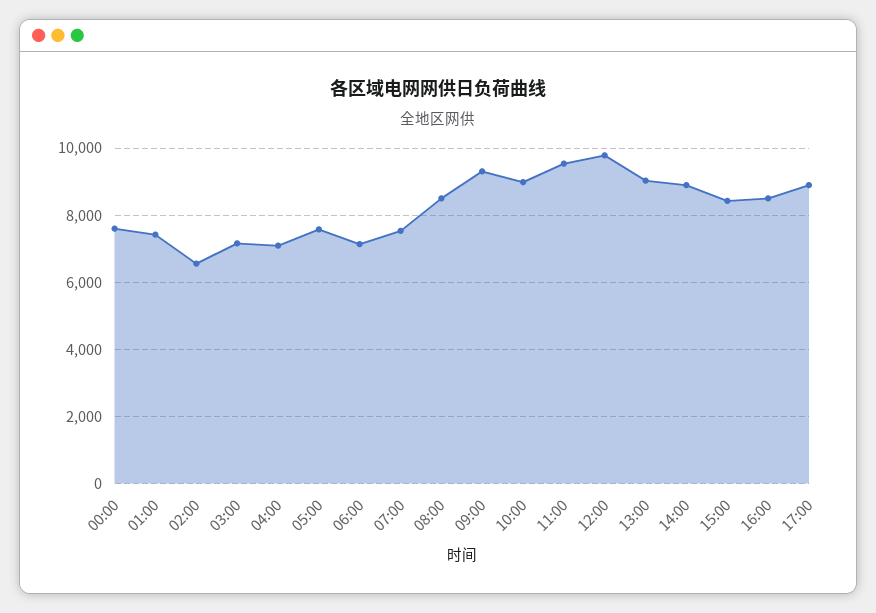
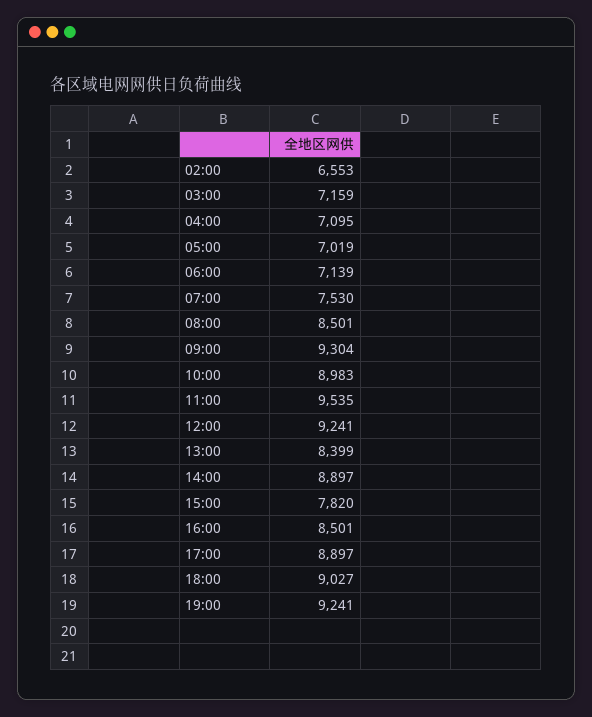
00:00: 7600 -> none
01:00: 7400 -> none
05:00: 7600 -> 7019
12:00: 9800 -> 9241
13:00: 9000 -> 8399
15:00: 8400 -> 7820
18:00: none -> 9027
19:00: none -> 9241

